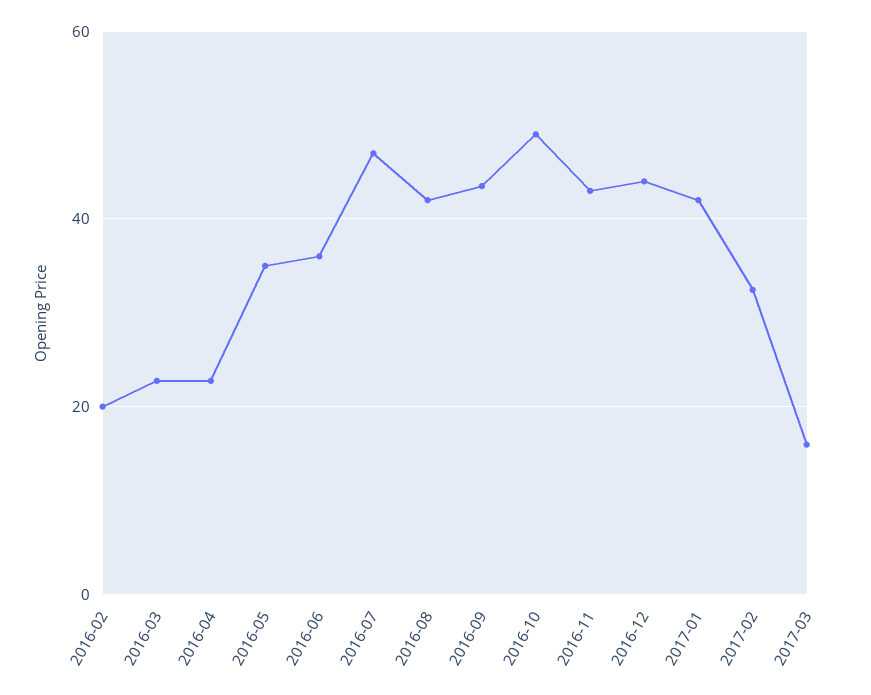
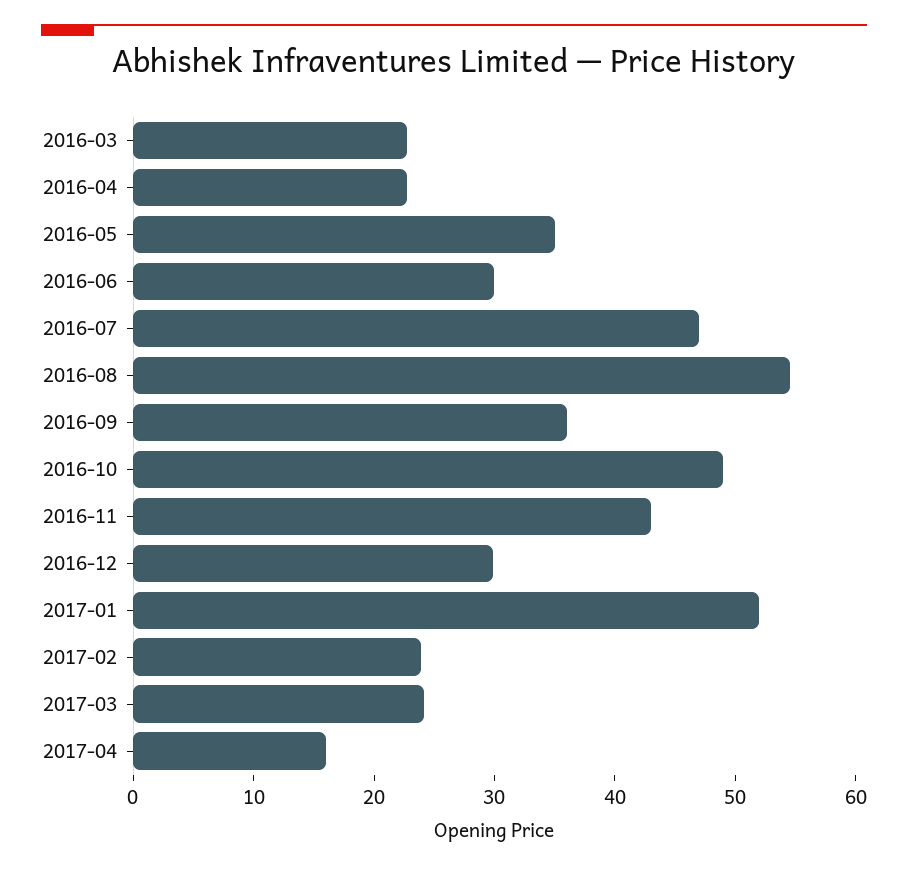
2016-02: 20 -> none
2016-06: 36 -> 30
2016-08: 42 -> 54
2016-09: 44 -> 36
2016-12: 44 -> 30
2017-01: 42 -> 52
2017-02: 32 -> 24
2017-03: 16 -> 24
2017-04: none -> 16

